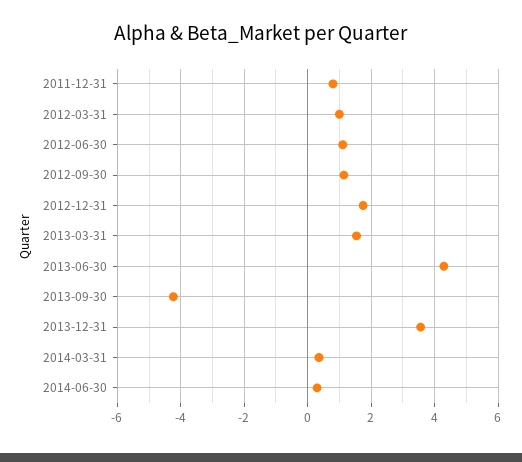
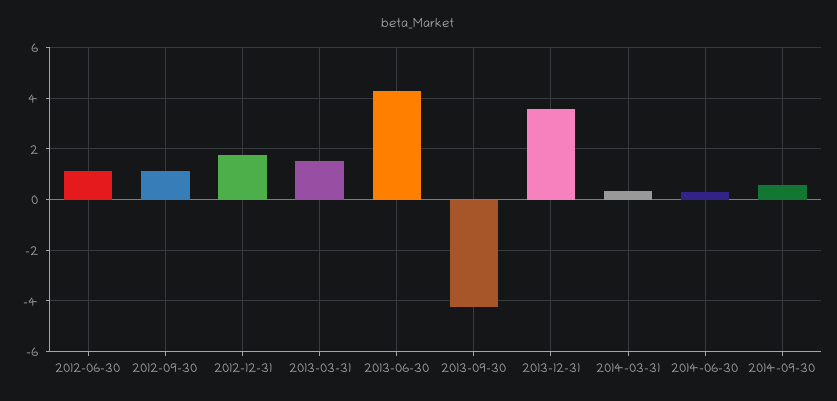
2011-12-31: 0.8 -> none
2012-03-31: 1 -> none
2014-09-30: none -> 0.5

